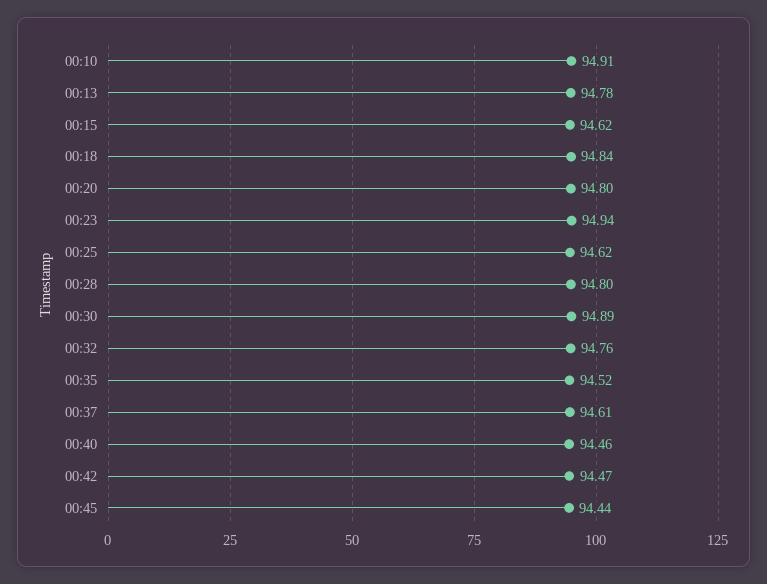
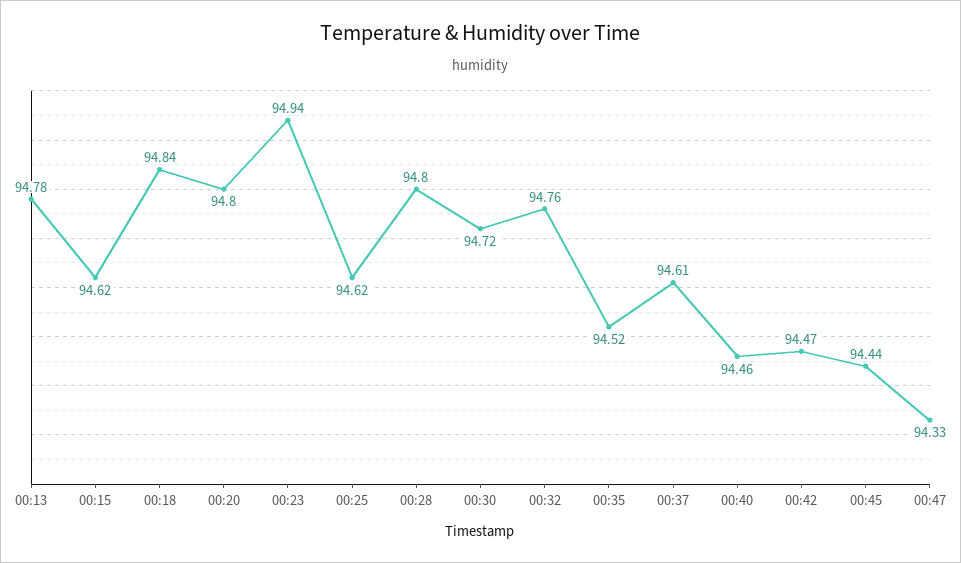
00:10: 94.91 -> none
00:30: 94.89 -> 94.72
00:47: none -> 94.33

